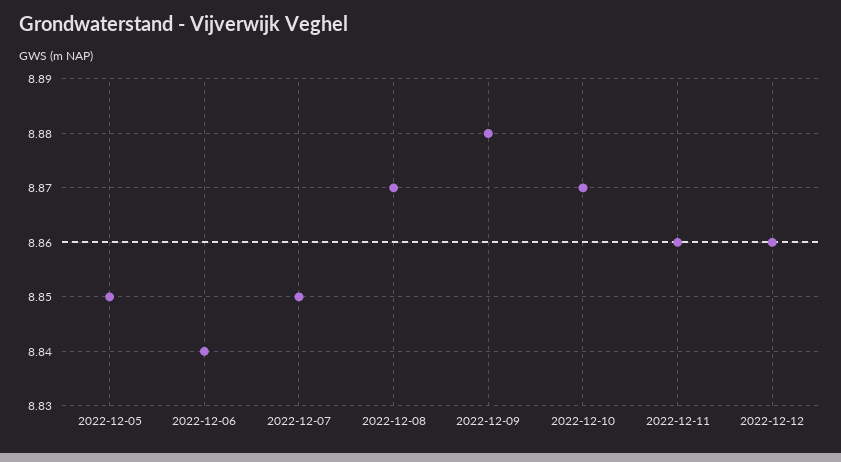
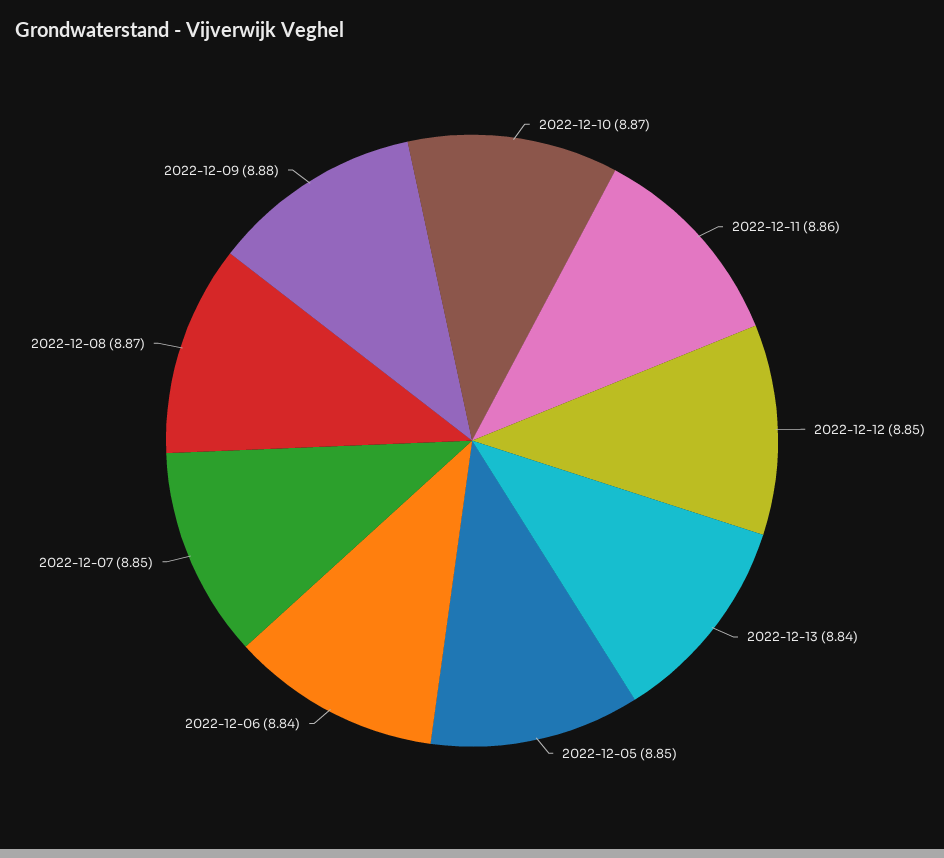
2022-12-12: 8.86 -> 8.85
2022-12-13: none -> 8.84

